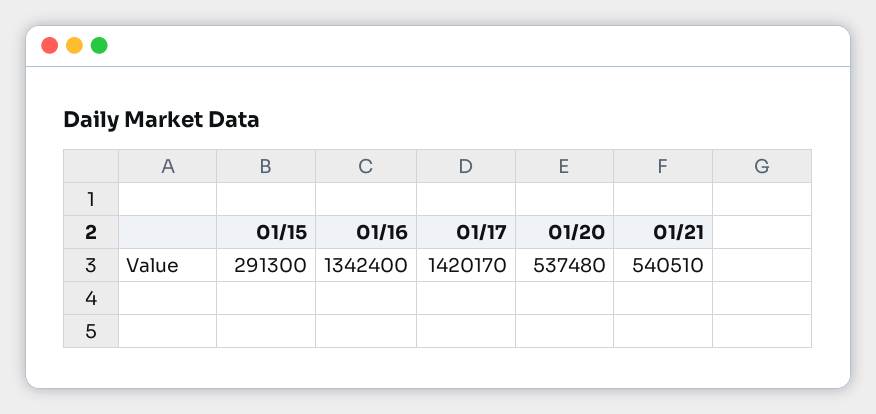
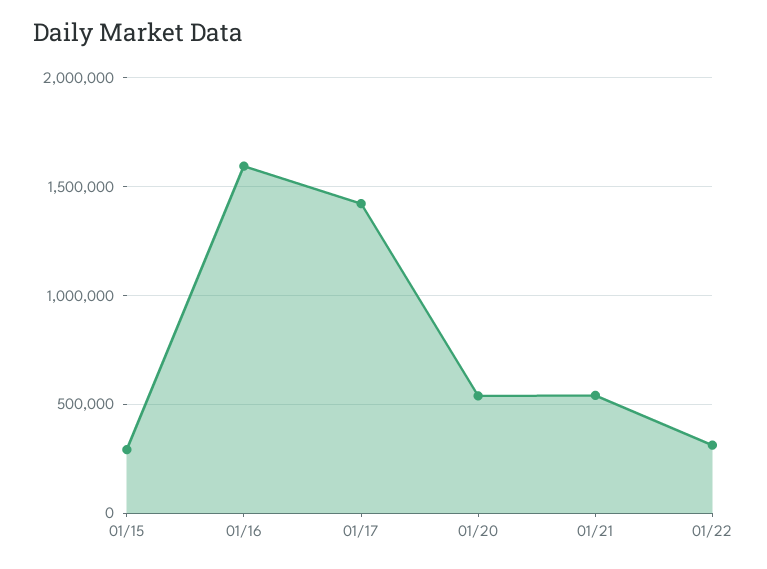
01/16: 1342400 -> 1600000
01/22: none -> 300000

